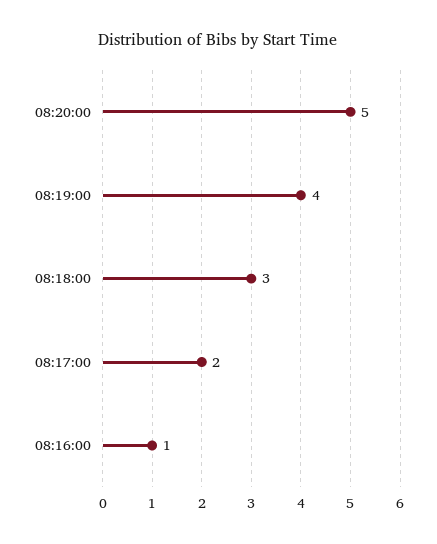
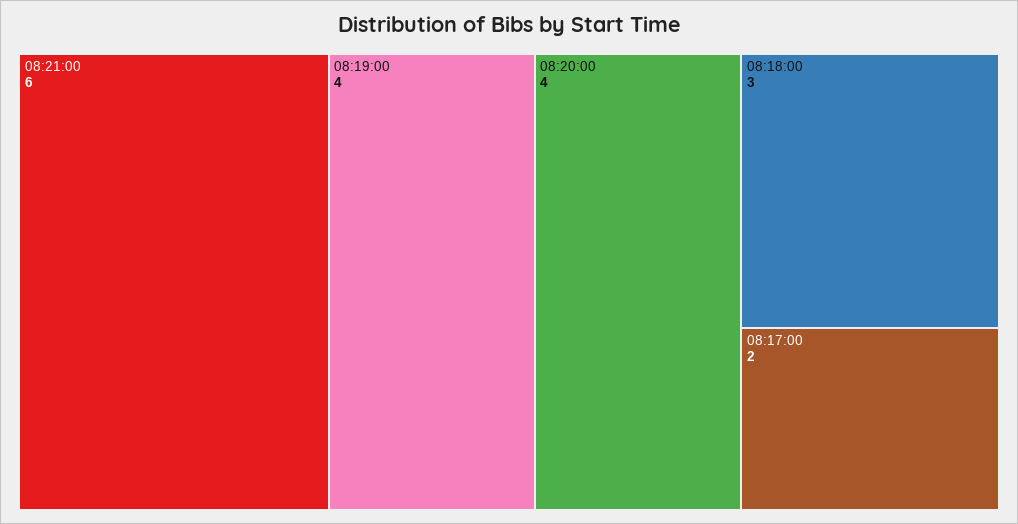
08:20:00: 5 -> 4
08:16:00: 1 -> none
08:21:00: none -> 6

